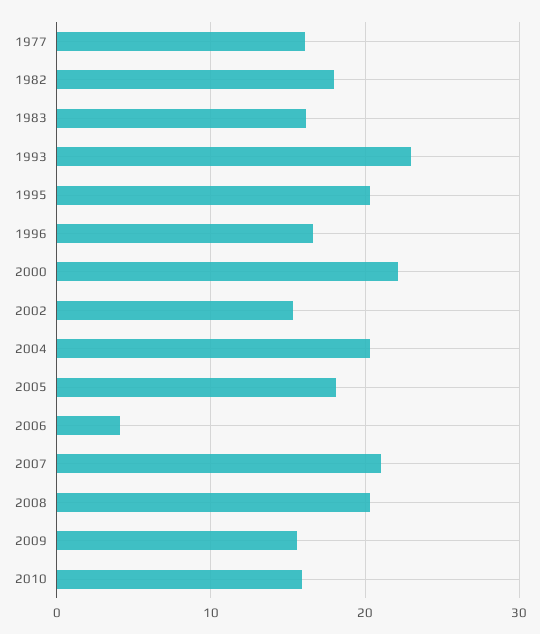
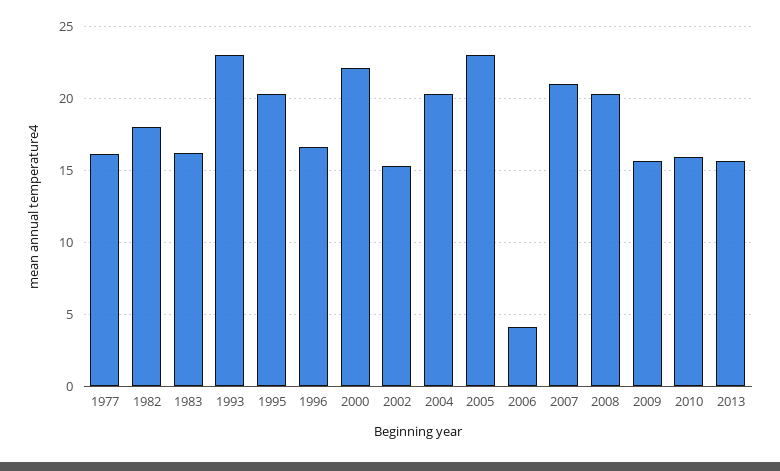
2005: 18 -> 23
2013: none -> 15.5

